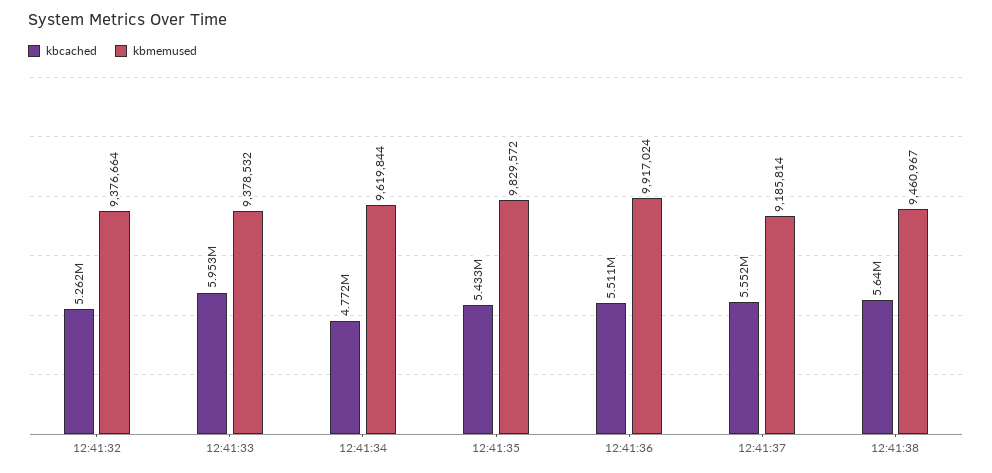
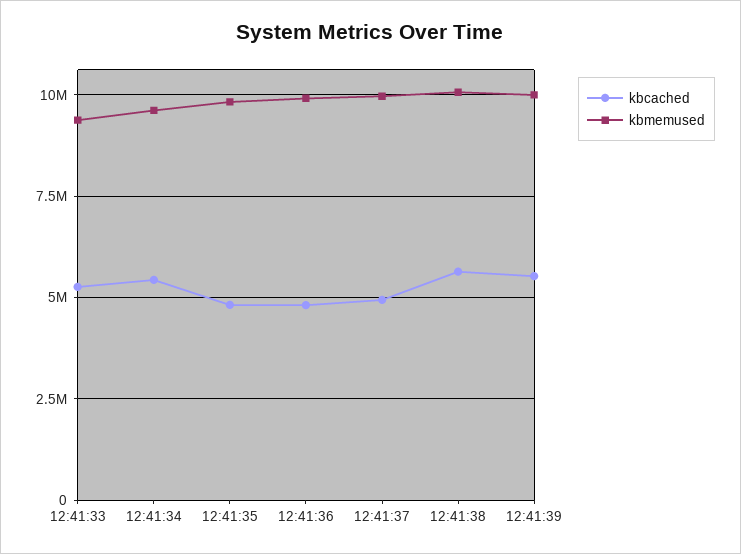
kbcached, 12:41:32: 5262000 -> none
kbmemused, 12:41:32: 9376664 -> none
kbcached, 12:41:33: 5953000 -> 5250000
kbcached, 12:41:34: 4772000 -> 5500000
kbcached, 12:41:35: 5433000 -> 4750000
kbcached, 12:41:36: 5511000 -> 4750000
kbcached, 12:41:37: 5552000 -> 5000000
kbmemused, 12:41:37: 9185814 -> 10000000
kbmemused, 12:41:38: 9460967 -> 10000000
kbcached, 12:41:39: none -> 5500000
kbmemused, 12:41:39: none -> 10000000

